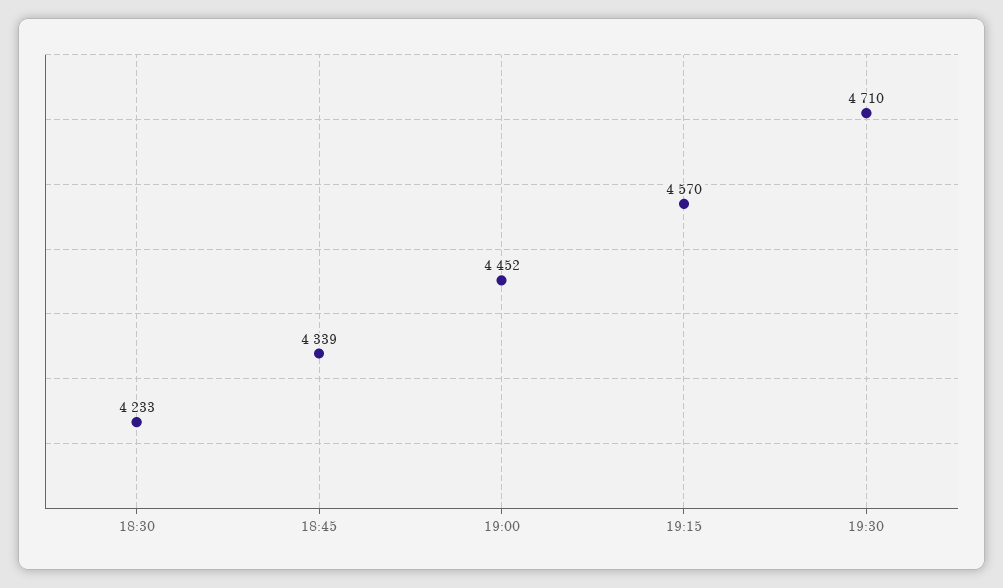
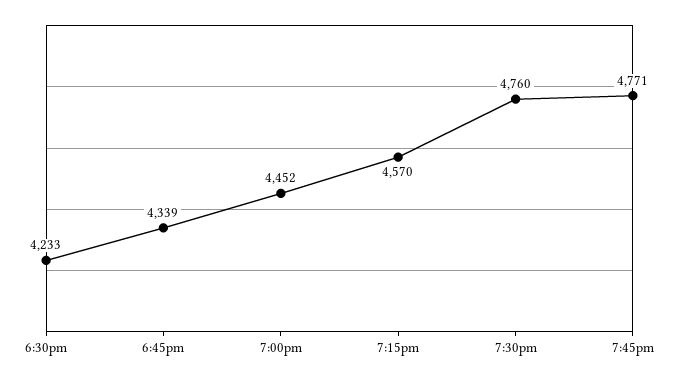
19:30: 4710 -> 4760
7:45pm: none -> 4771

